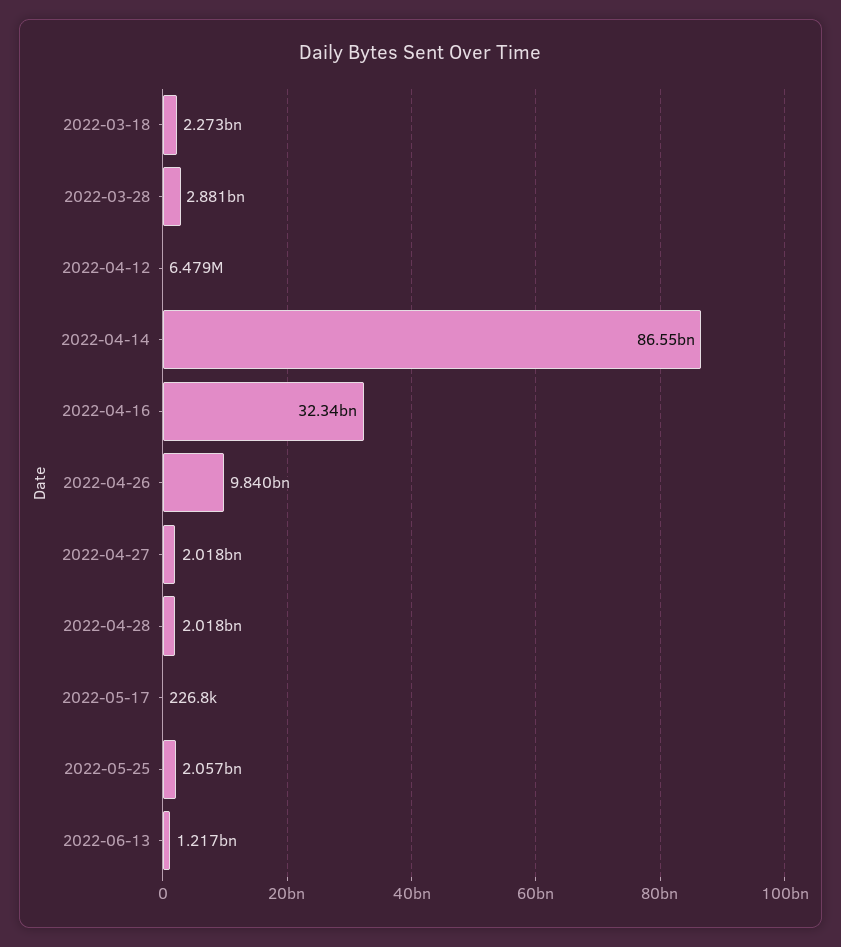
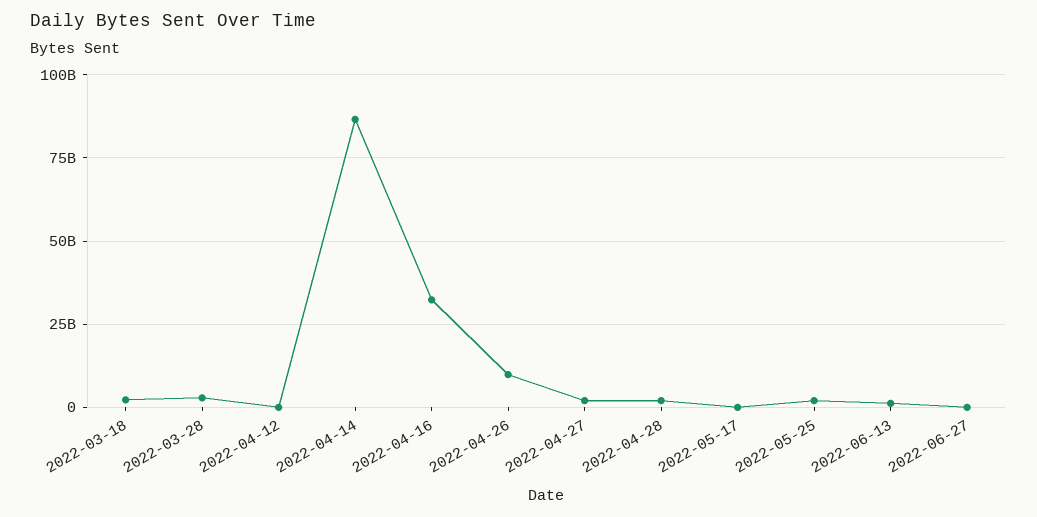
2022-06-27: none -> 0

